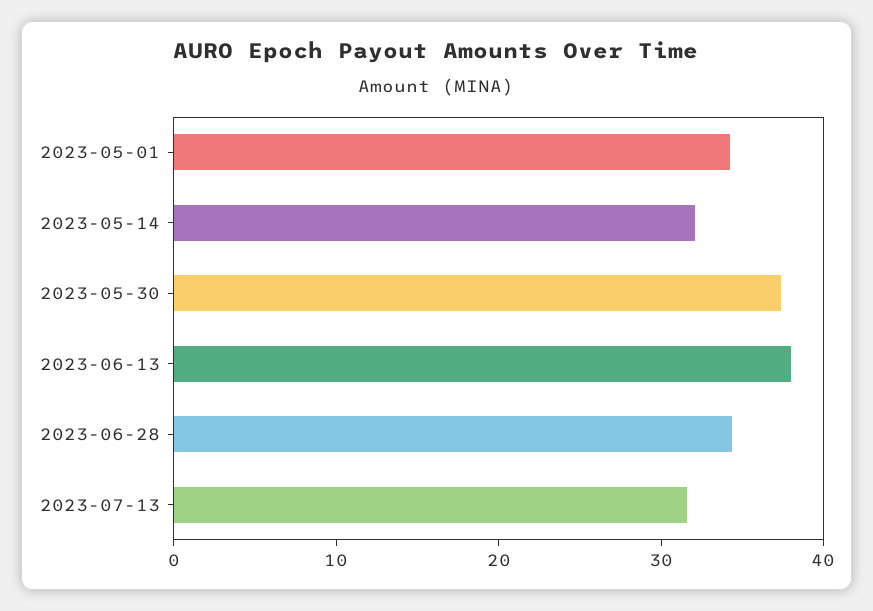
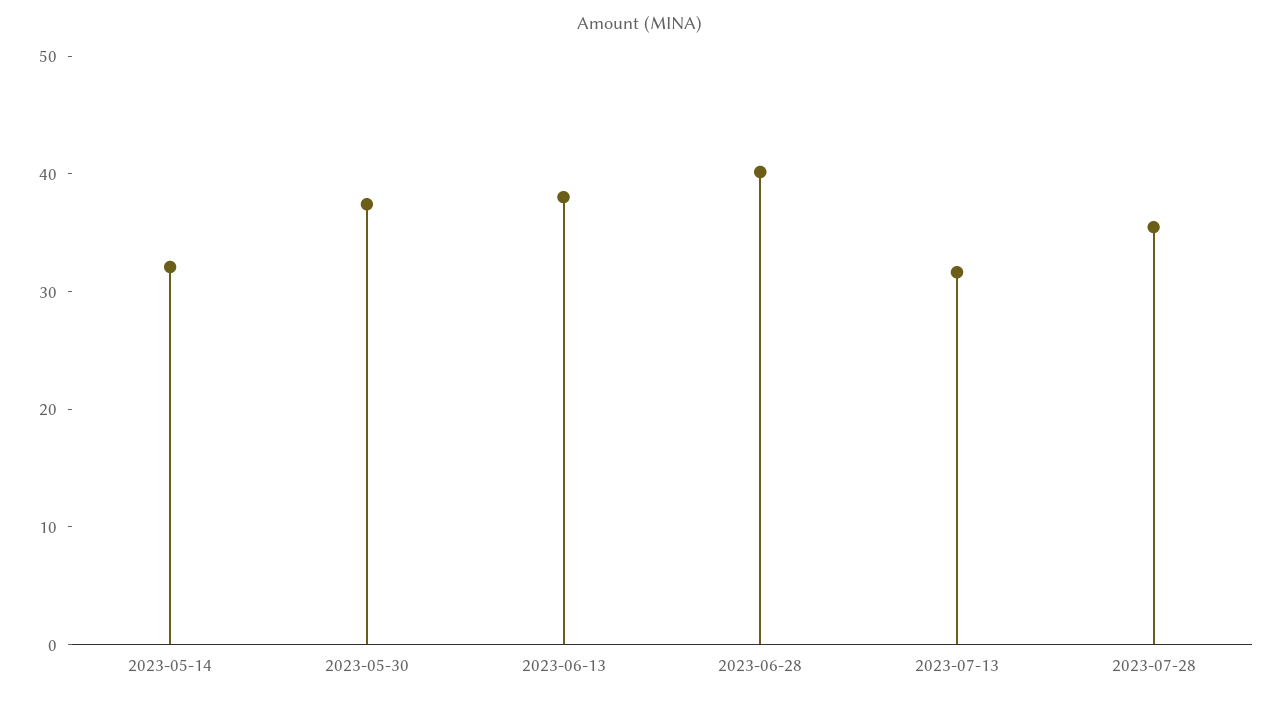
2023-05-01: 34 -> none
2023-06-28: 34 -> 40
2023-07-28: none -> 36

